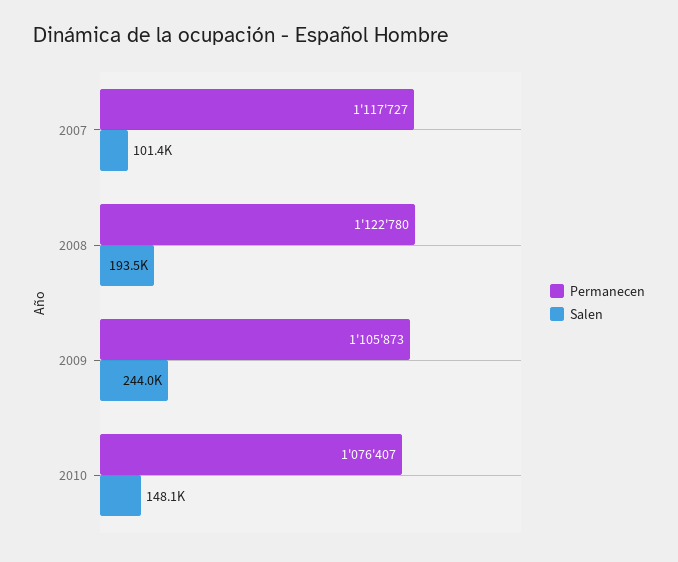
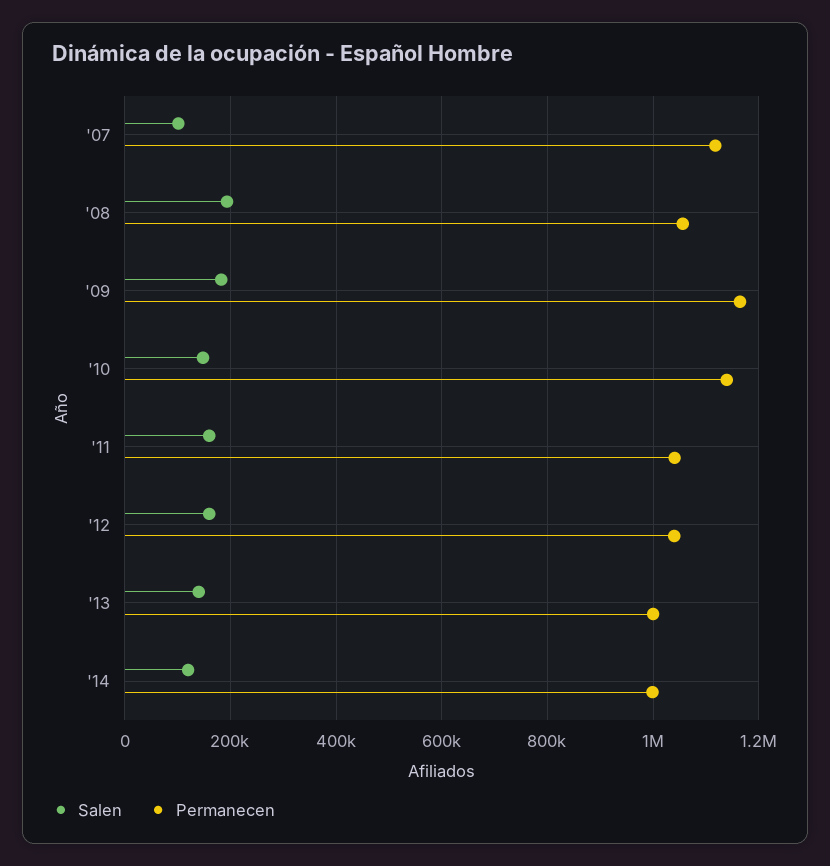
Permanecen, 2008: 1122780 -> 1060000
Permanecen, 2009: 1105873 -> 1160000
Salen, 2009: 244000 -> 180000
Permanecen, 2010: 1076407 -> 1140000
Salen, '11: none -> 160000
Permanecen, '11: none -> 1040000
Salen, '12: none -> 160000
Permanecen, '12: none -> 1040000
Salen, '13: none -> 140000
Permanecen, '13: none -> 1000000
Salen, '14: none -> 120000
Permanecen, '14: none -> 1000000

